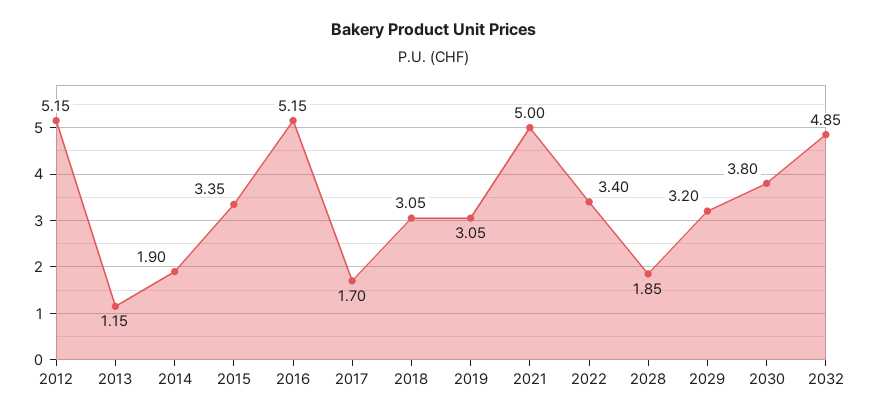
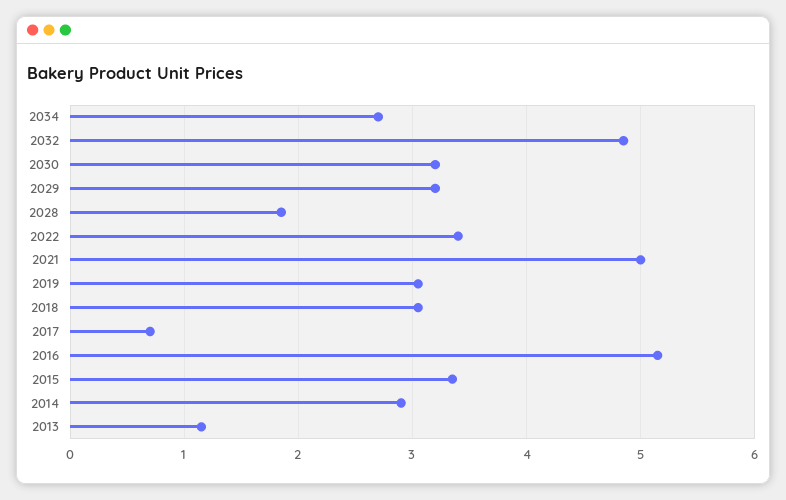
2012: 5.15 -> none
2014: 1.9 -> 2.9
2017: 1.7 -> 0.7
2030: 3.8 -> 3.2
2034: none -> 2.7

